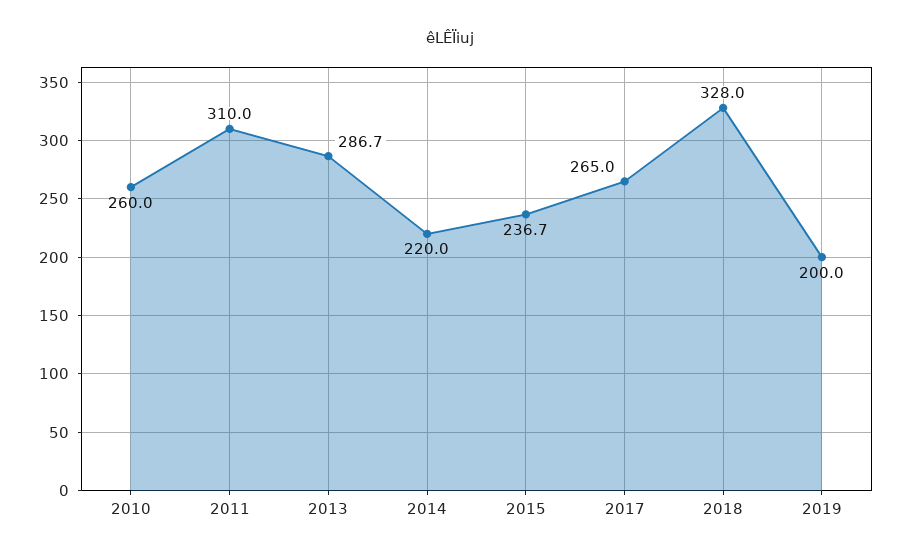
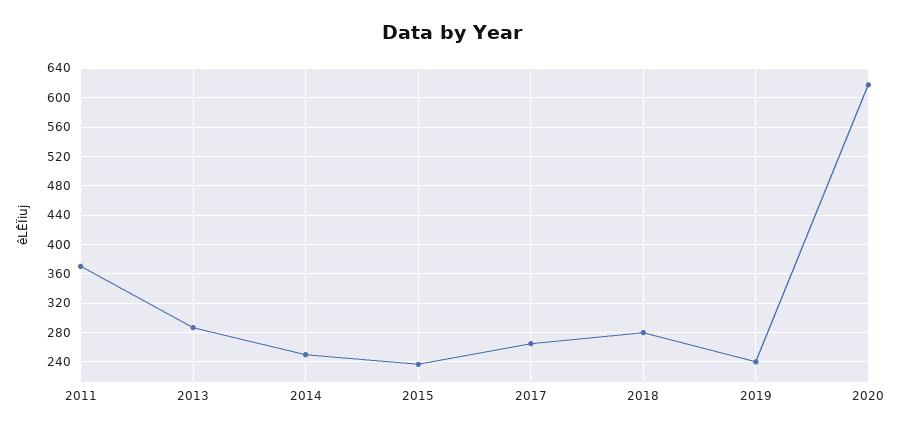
2010: 260 -> none
2011: 310 -> 370
2014: 220 -> 250
2018: 328 -> 280
2019: 200 -> 240
2020: none -> 620

